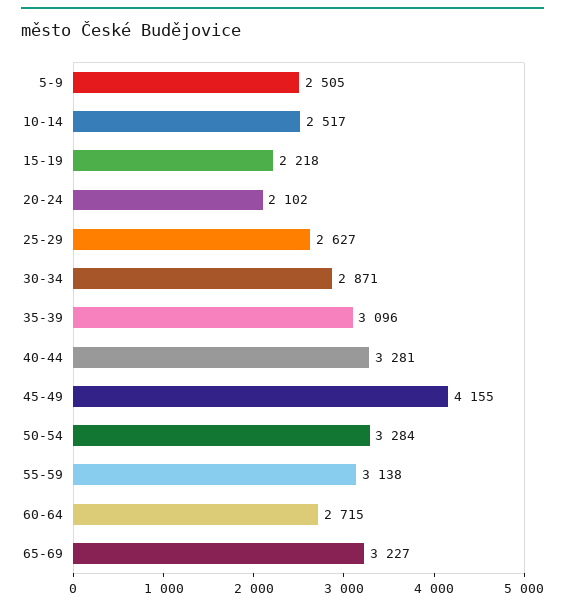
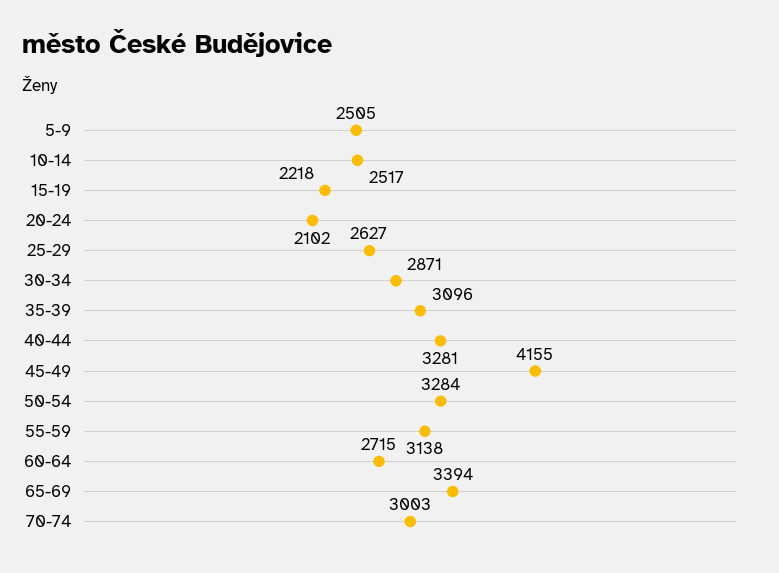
65-69: 3227 -> 3394
70-74: none -> 3003

